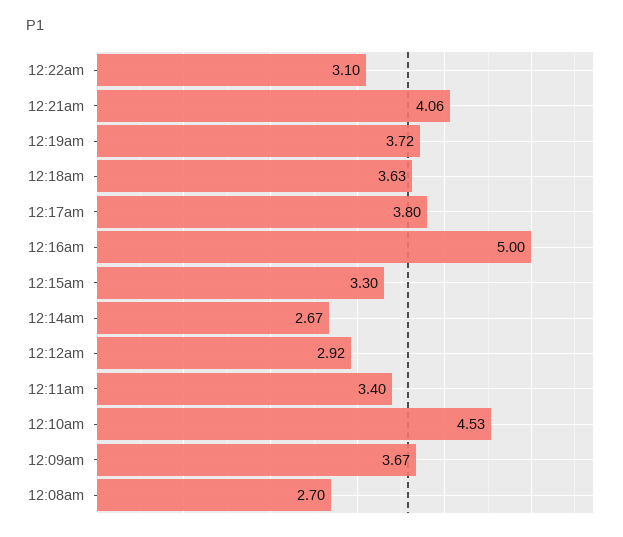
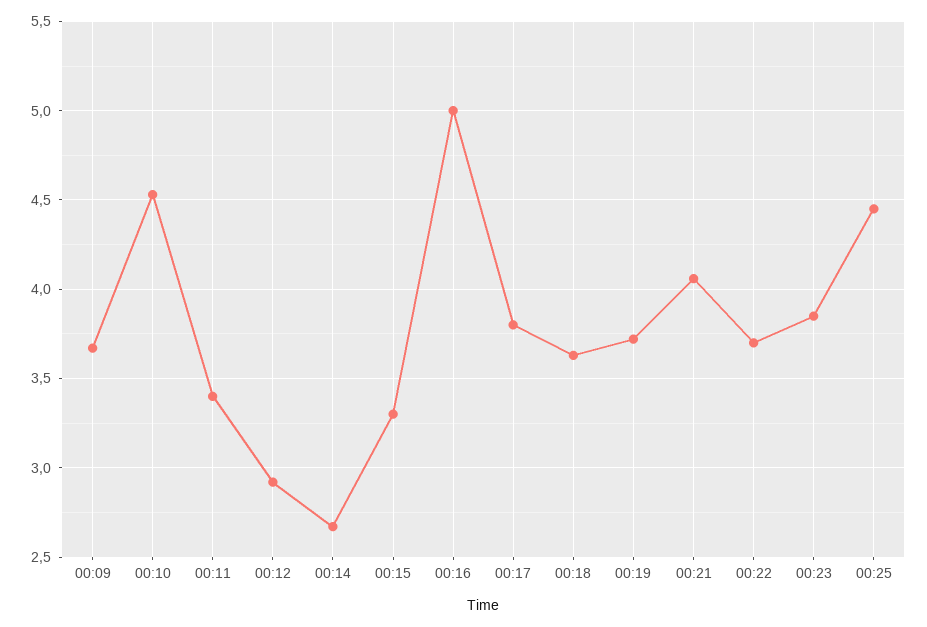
12:22am: 3.1 -> 3.7
12:08am: 2.7 -> none
00:23: none -> 3.85
00:25: none -> 4.45

